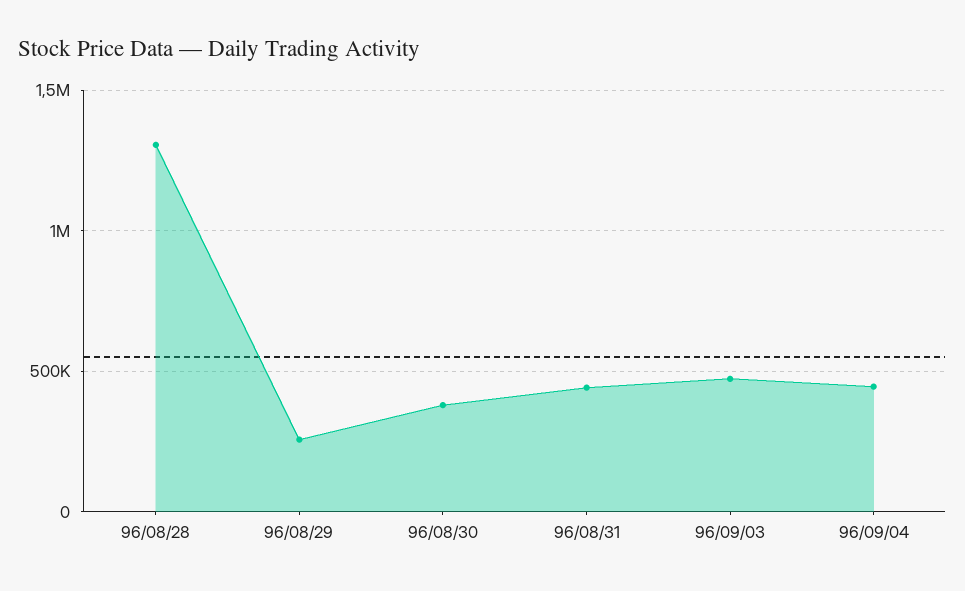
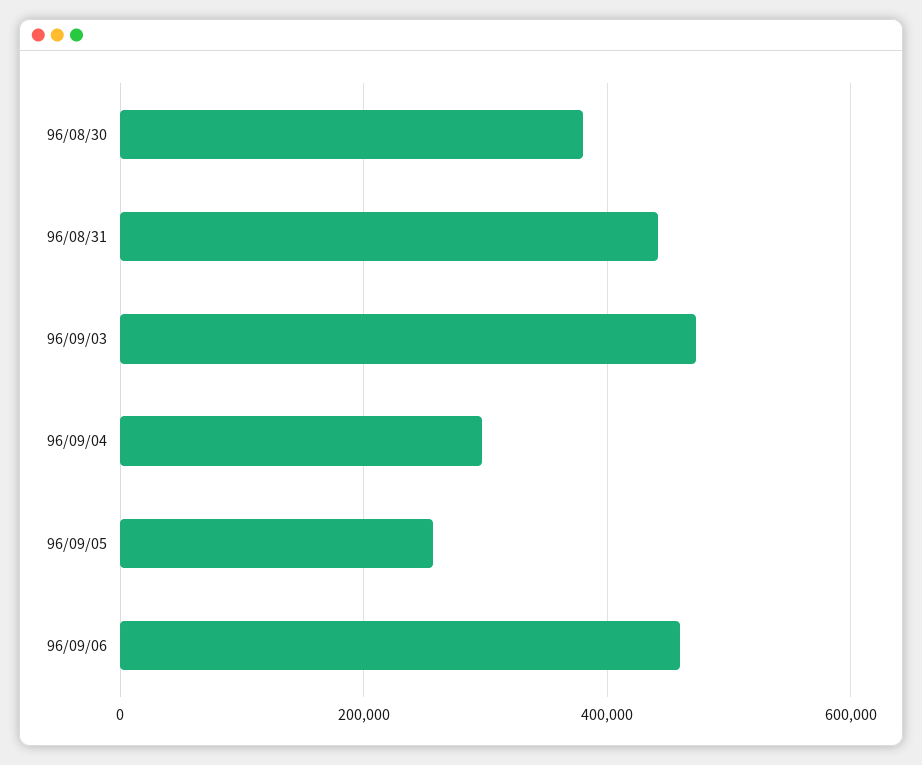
96/08/28: 1300000 -> none
96/08/29: 250000 -> none
96/09/04: 450000 -> 300000
96/09/05: none -> 260000
96/09/06: none -> 460000

